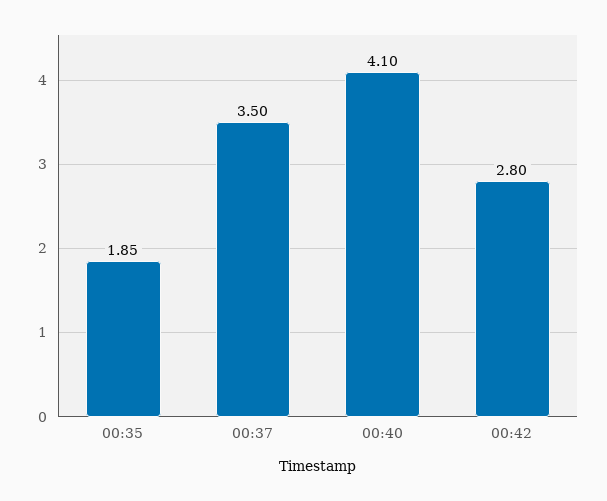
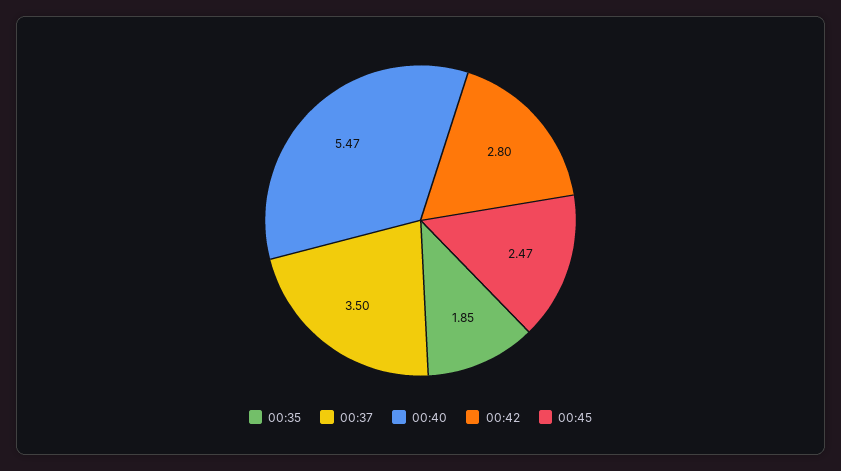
00:40: 4.1 -> 5.47
00:45: none -> 2.47

